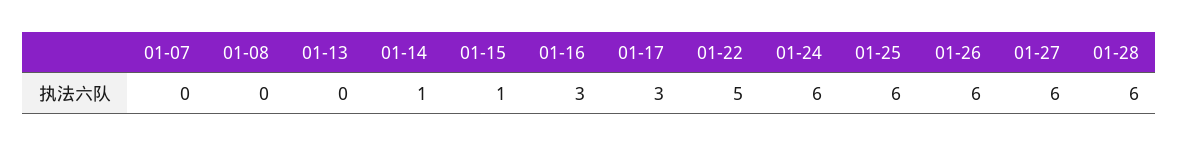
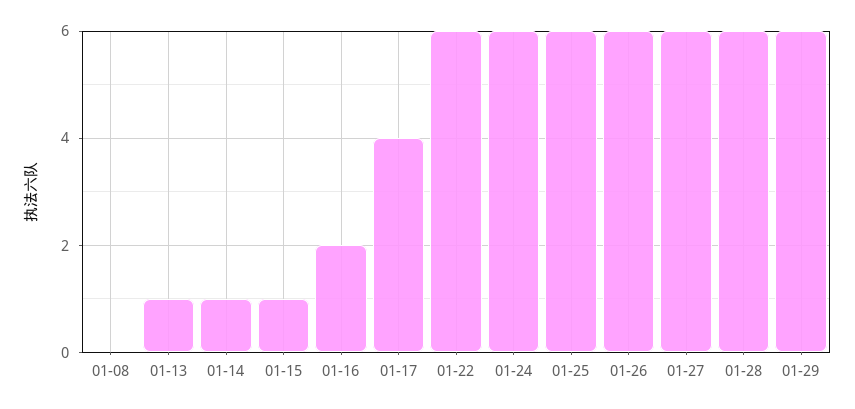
01-07: 0 -> none
01-13: 0 -> 1
01-16: 3 -> 2
01-17: 3 -> 4
01-22: 5 -> 6
01-29: none -> 6

